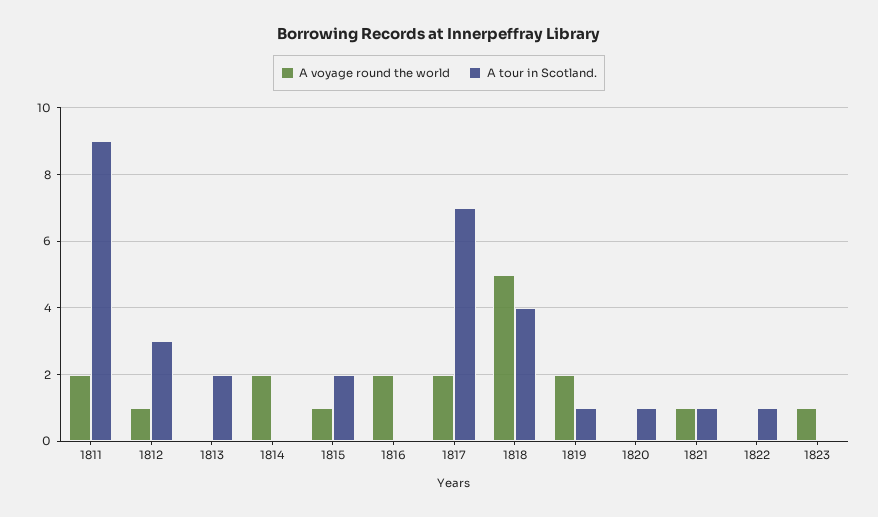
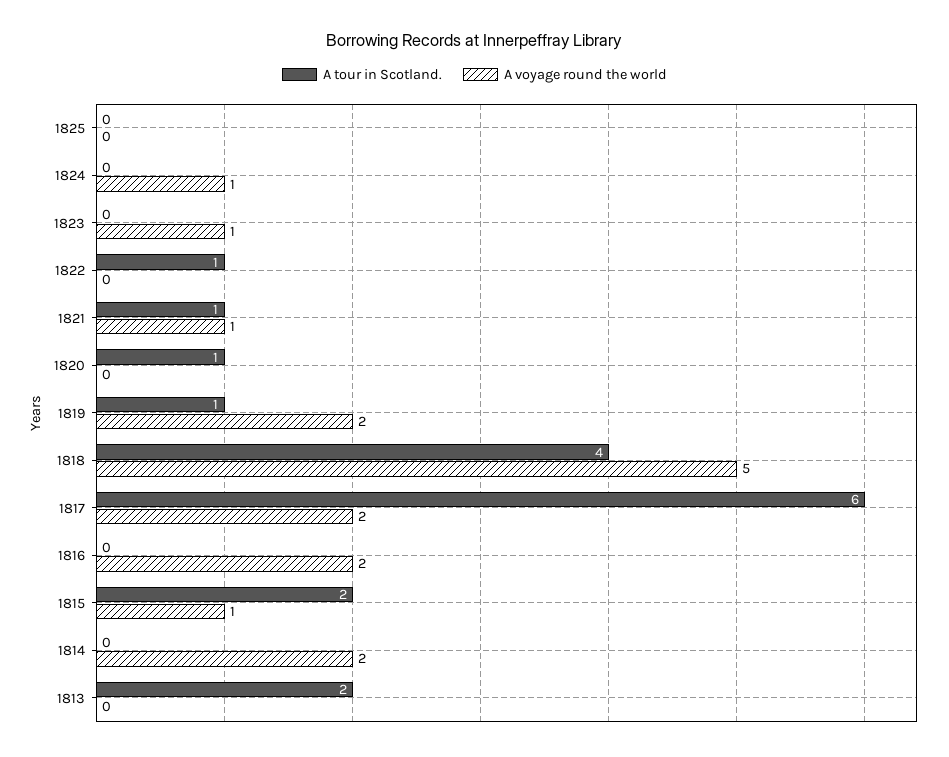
A voyage round the world, 1811: 2 -> none
A tour in Scotland., 1811: 9 -> none
A voyage round the world, 1812: 1 -> none
A tour in Scotland., 1812: 3 -> none
A tour in Scotland., 1817: 7 -> 6
A tour in Scotland., 1825: none -> 0
A voyage round the world, 1825: none -> 0
A tour in Scotland., 1824: none -> 0
A voyage round the world, 1824: none -> 1

